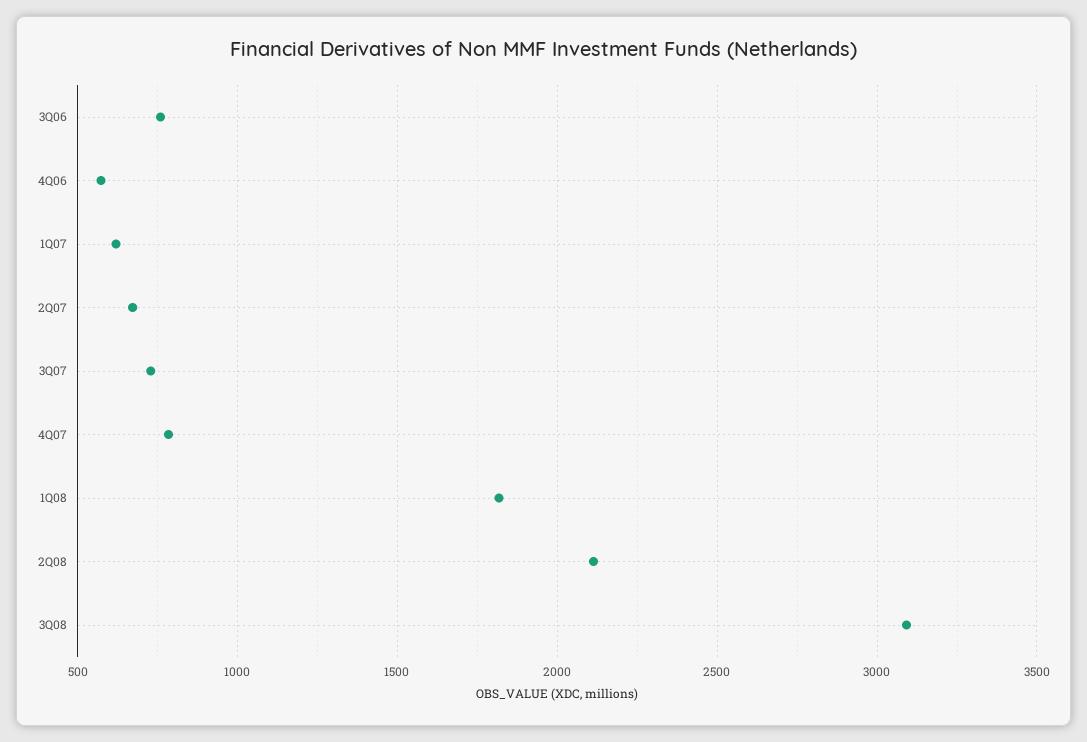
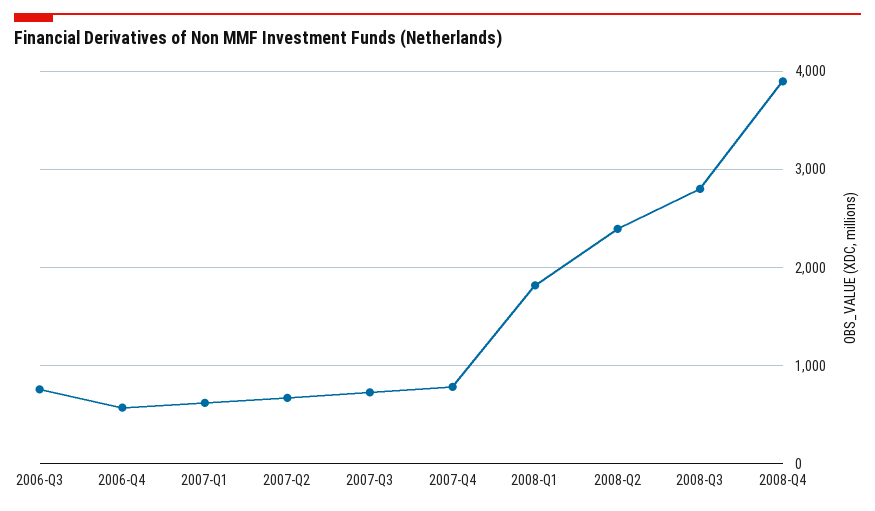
2Q08: 2100 -> 2400
3Q08: 3100 -> 2800
2008-Q4: none -> 3900

